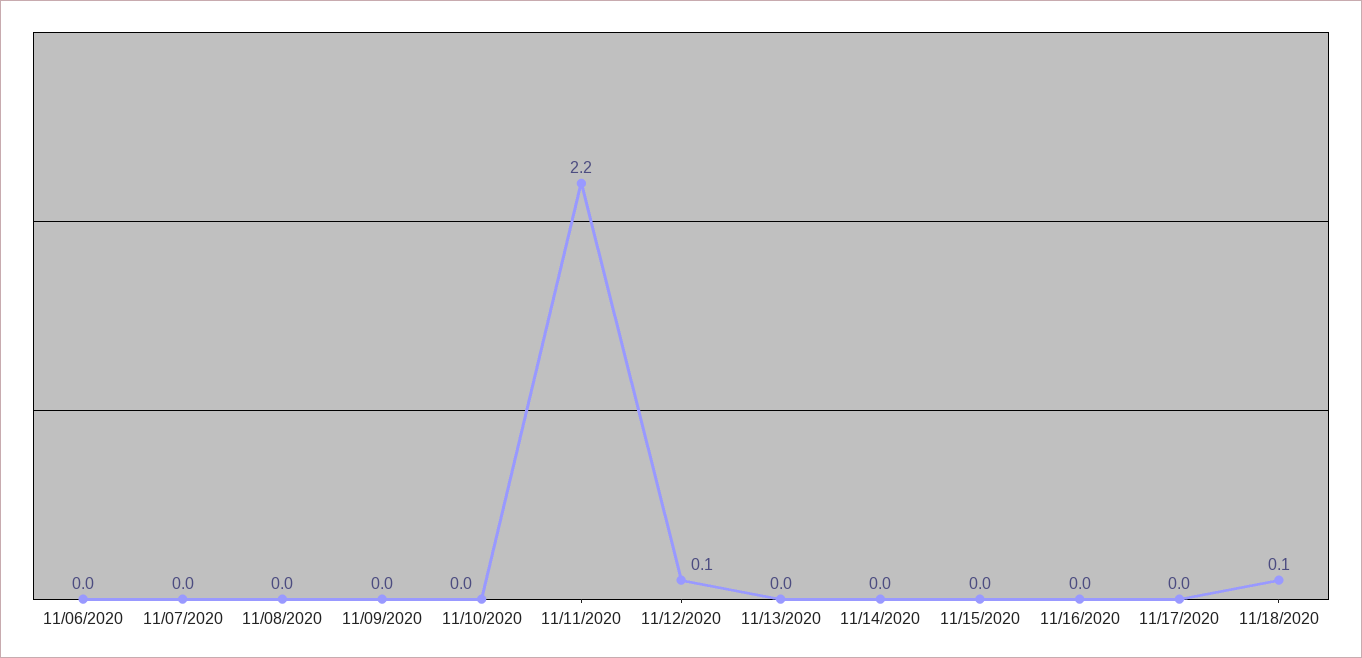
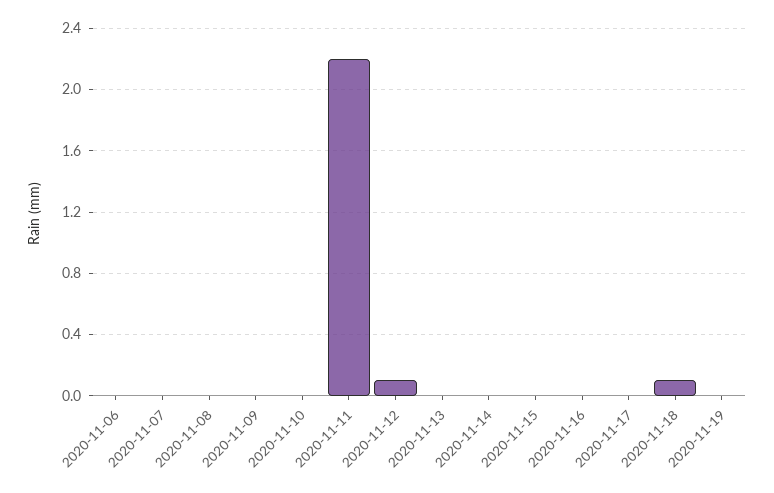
2020-11-19: none -> 0

